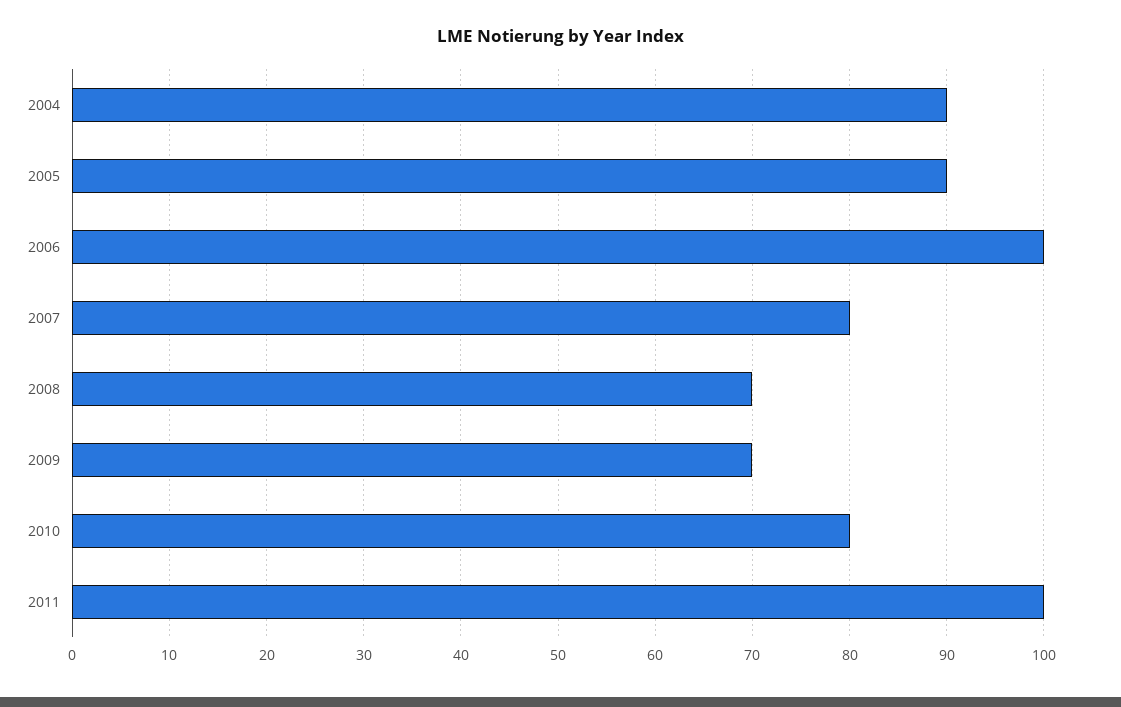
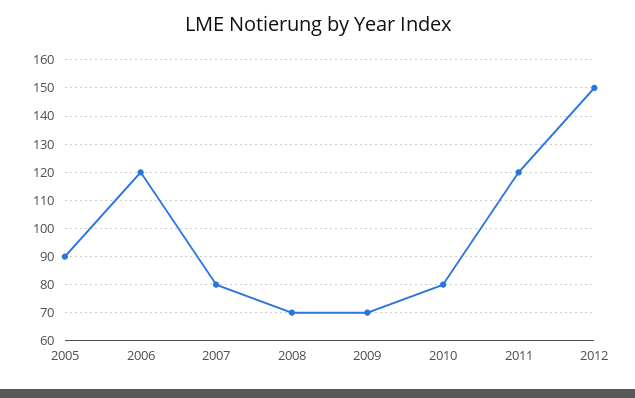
2004: 90 -> none
2006: 100 -> 120
2011: 100 -> 120
2012: none -> 150

